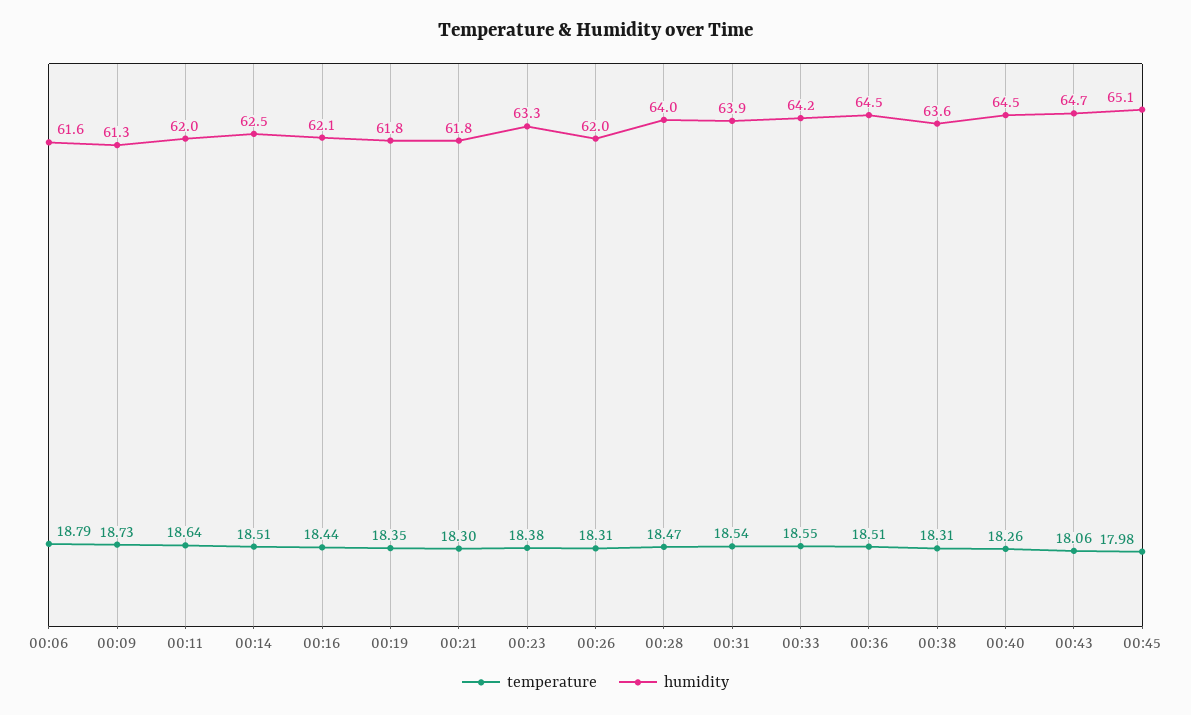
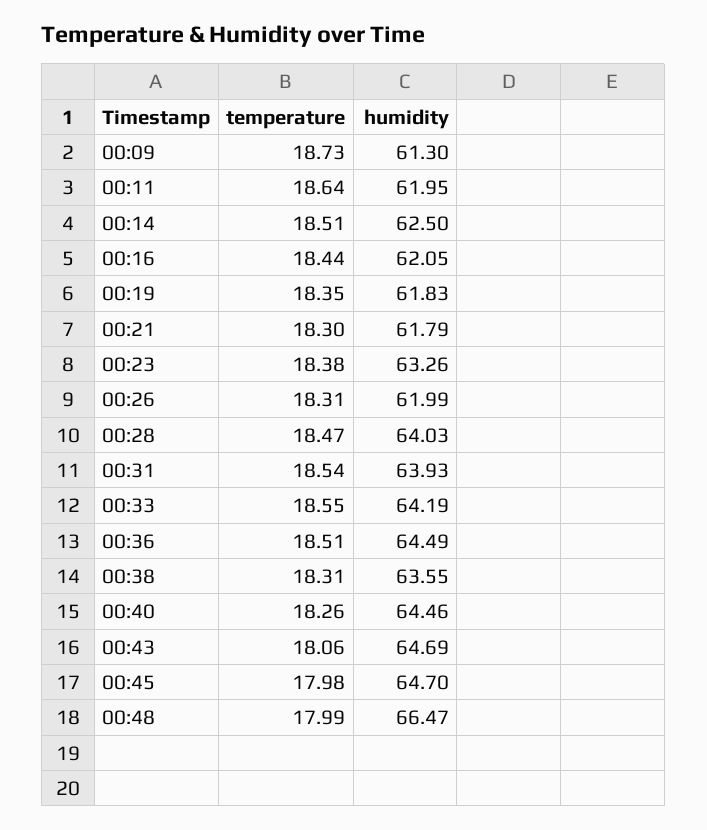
temperature, 00:06: 18.79 -> none
humidity, 00:06: 61.6 -> none
humidity, 00:45: 65.1 -> 64.7
temperature, 00:48: none -> 17.99
humidity, 00:48: none -> 66.47

